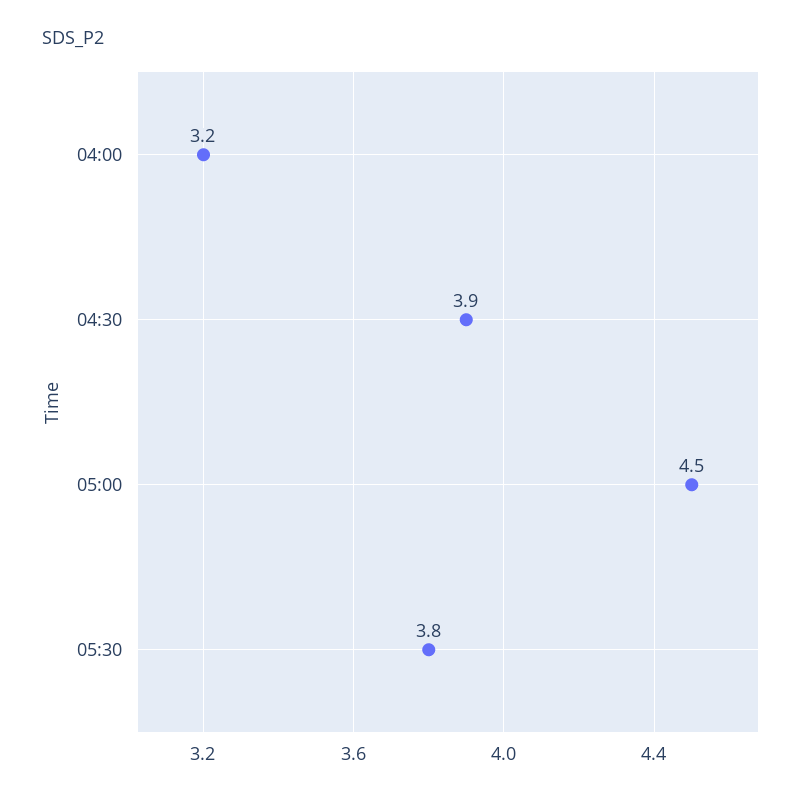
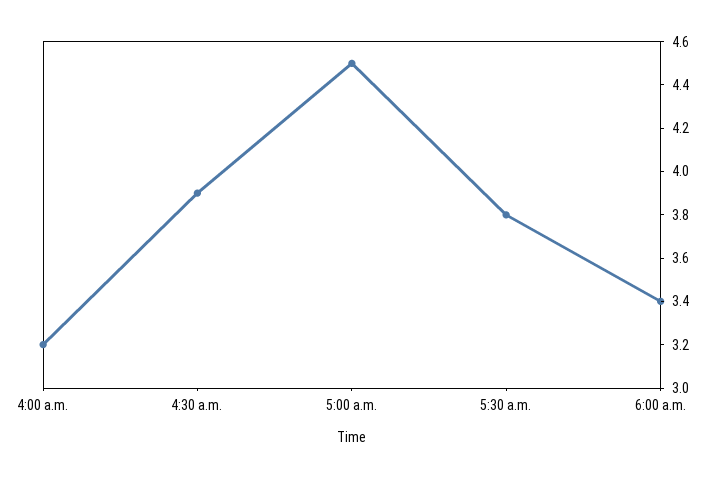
6:00 a.m.: none -> 3.4

